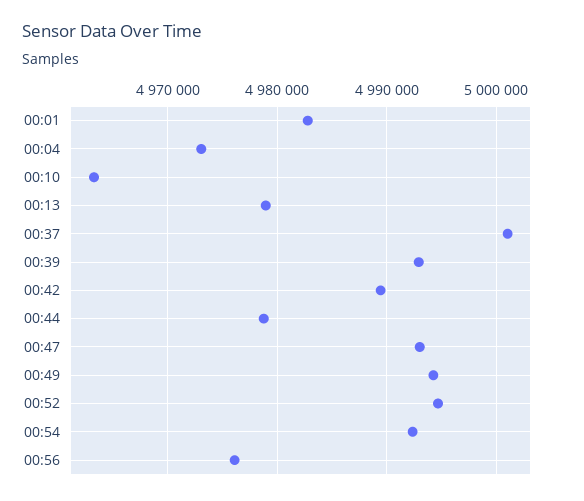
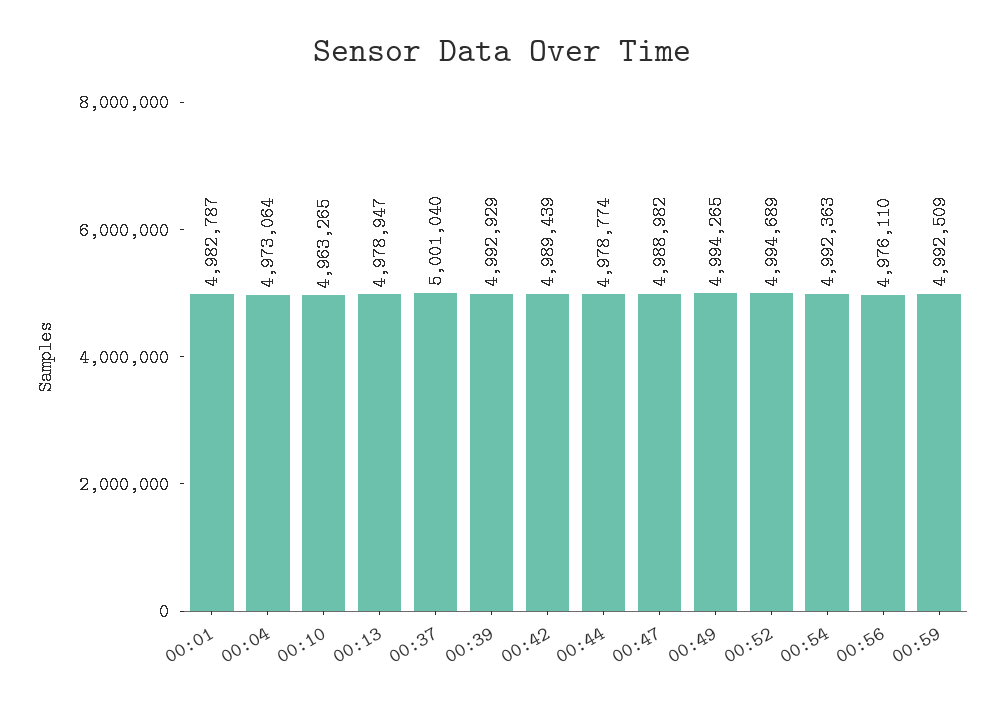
00:47: 4993000 -> 4988982
00:59: none -> 4992509

